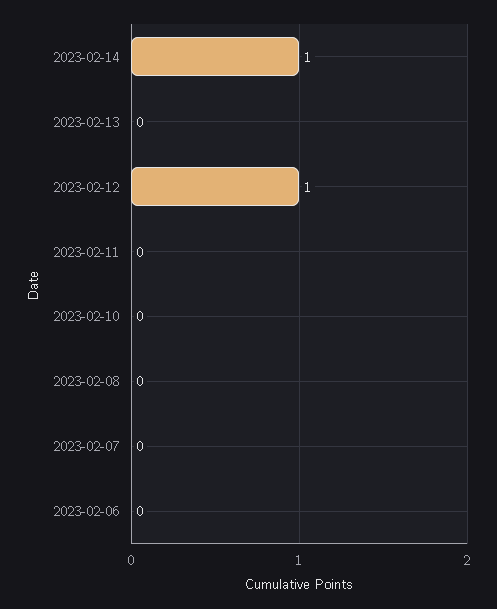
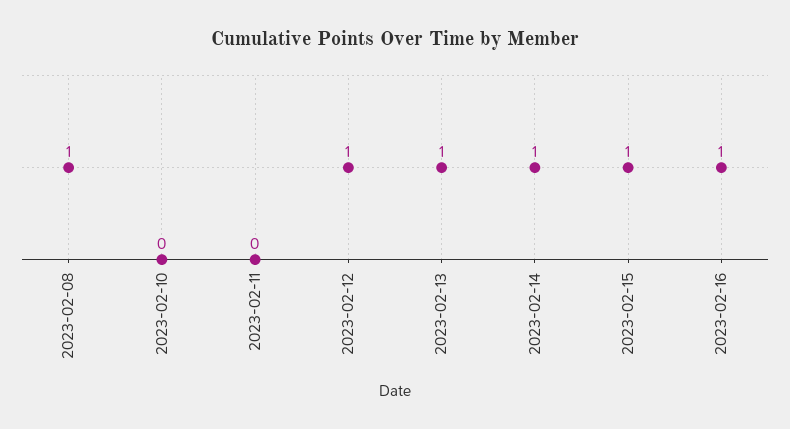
2023-02-13: 0 -> 1
2023-02-08: 0 -> 1
2023-02-07: 0 -> none
2023-02-06: 0 -> none
2023-02-15: none -> 1
2023-02-16: none -> 1

